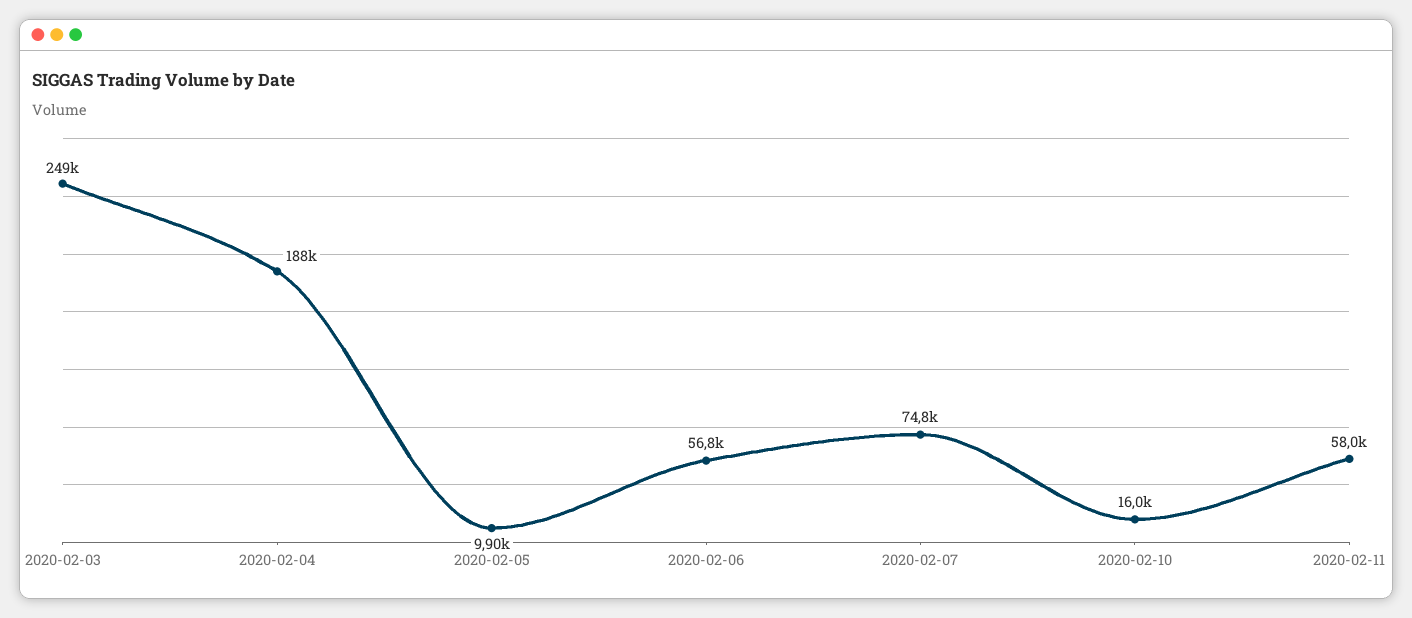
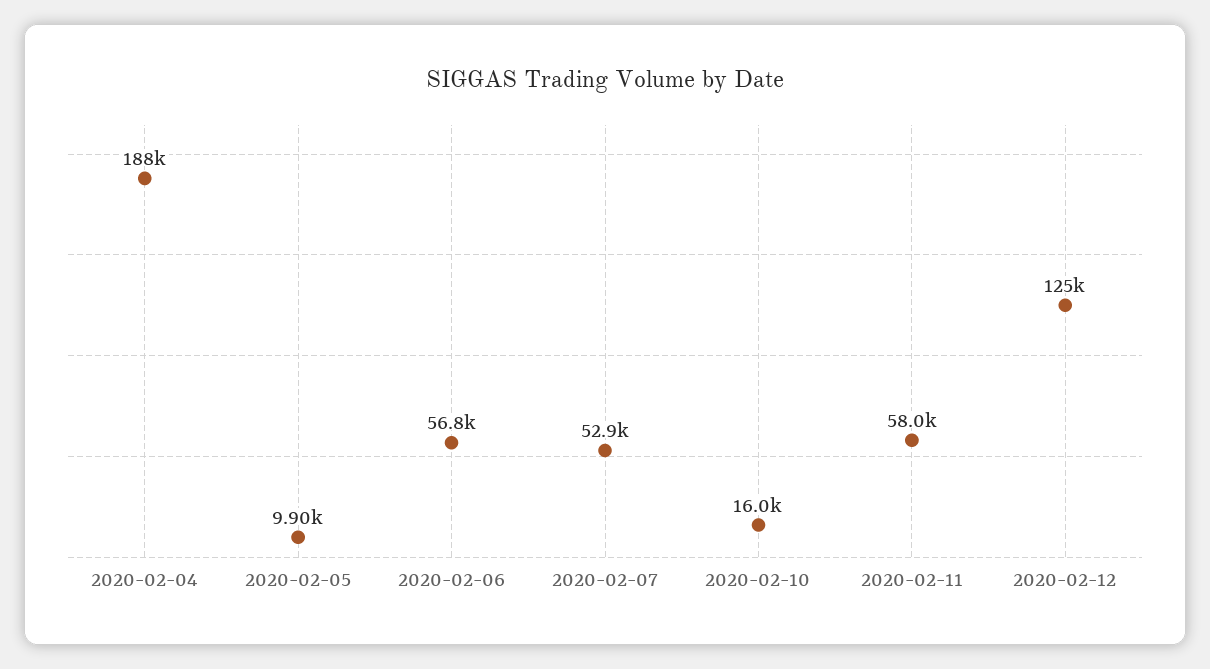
2020-02-03: 249000 -> none
2020-02-07: 74800 -> 52900
2020-02-12: none -> 125000

